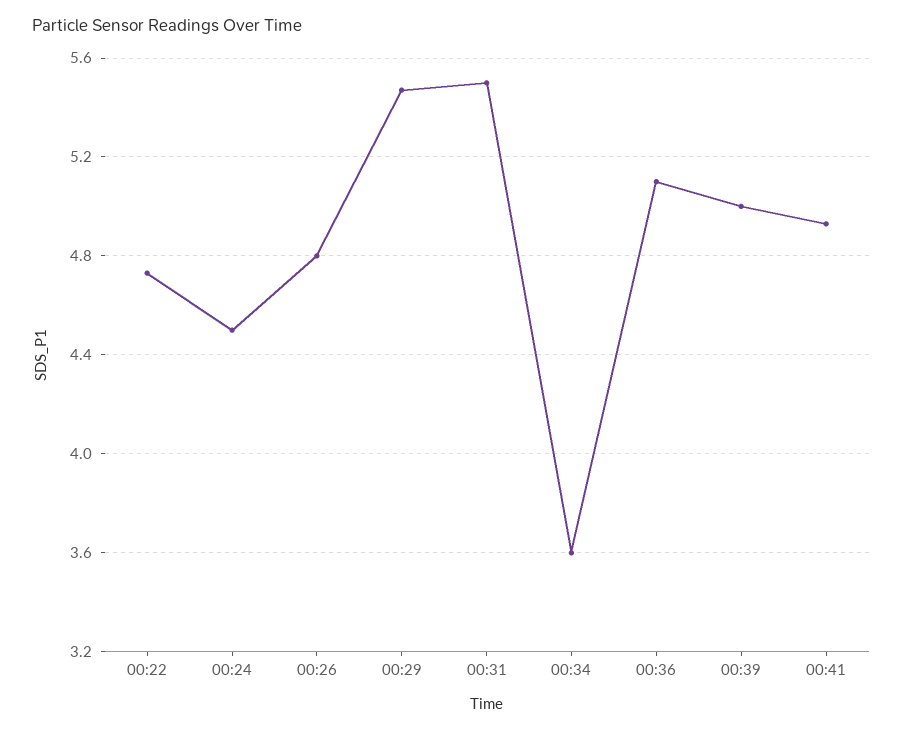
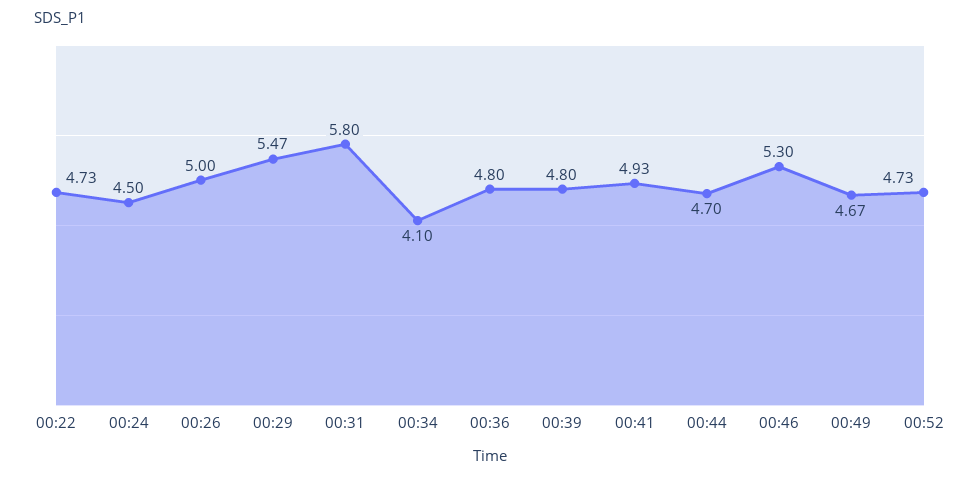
00:26: 4.8 -> 5
00:31: 5.5 -> 5.8
00:34: 3.6 -> 4.1
00:36: 5.1 -> 4.8
00:39: 5 -> 4.8
00:44: none -> 4.7
00:46: none -> 5.3
00:49: none -> 4.67
00:52: none -> 4.73

